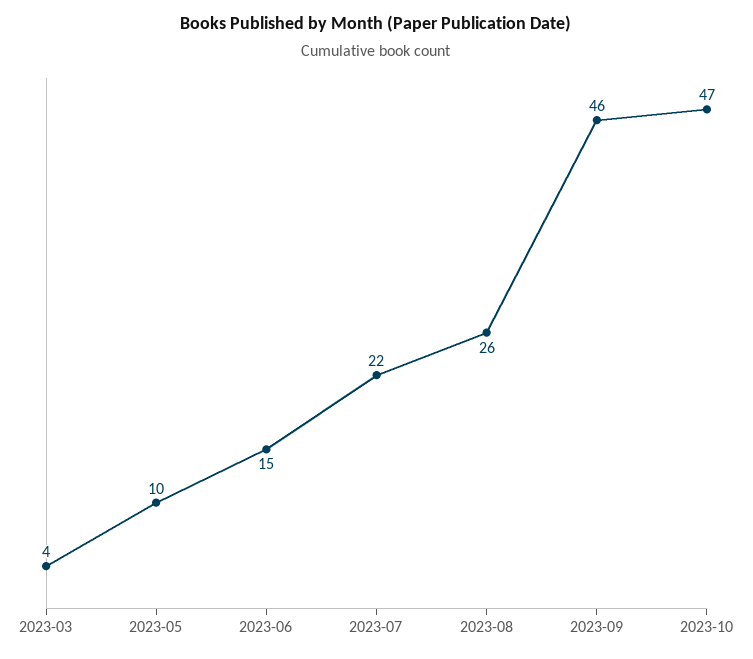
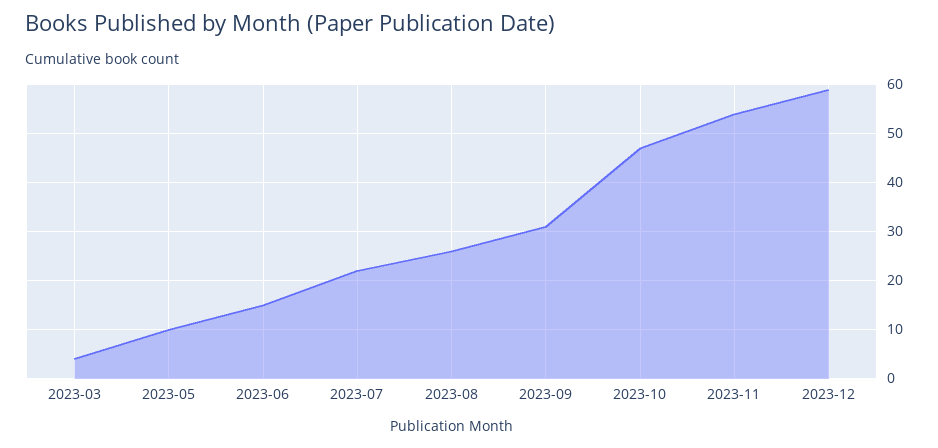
2023-09: 46 -> 30
2023-11: none -> 55
2023-12: none -> 60

